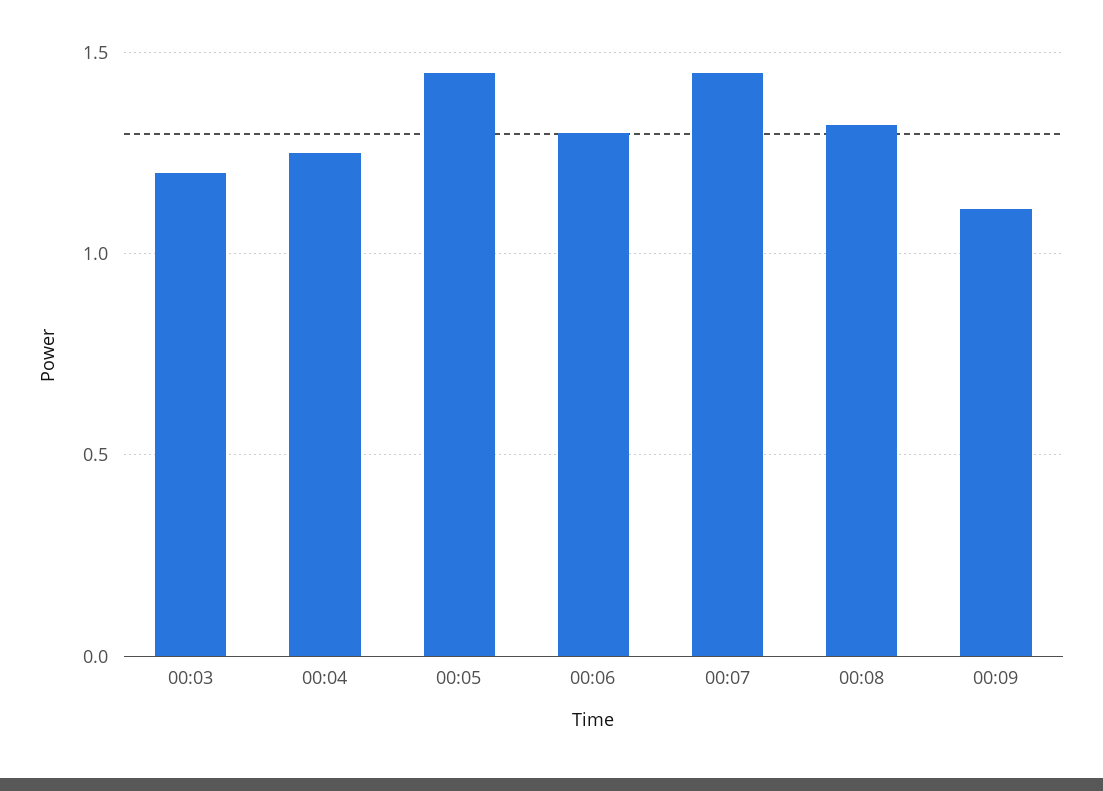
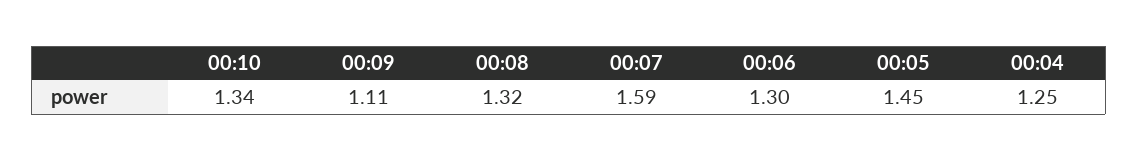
00:03: 1.2 -> none
00:07: 1.45 -> 1.59
00:10: none -> 1.34

